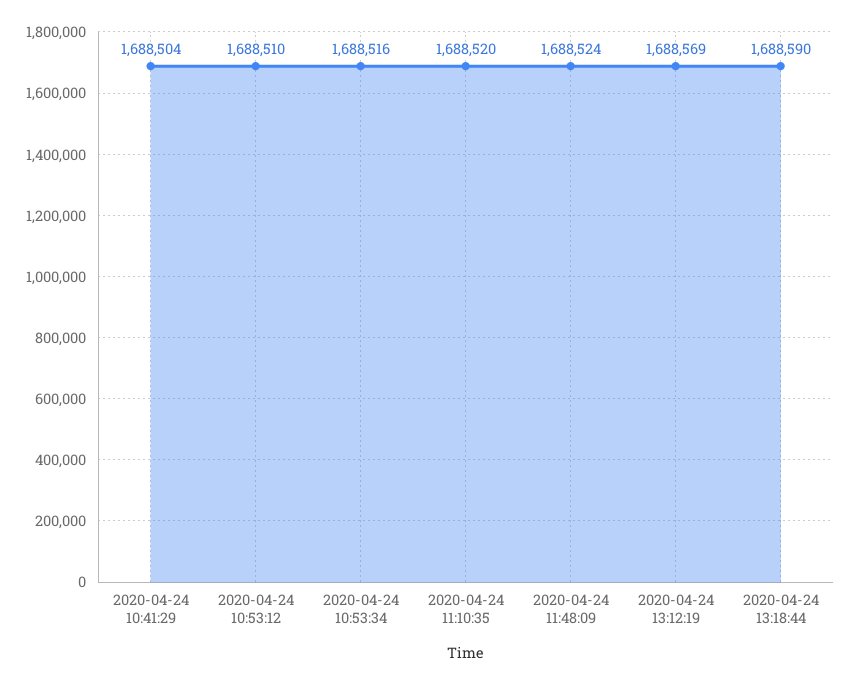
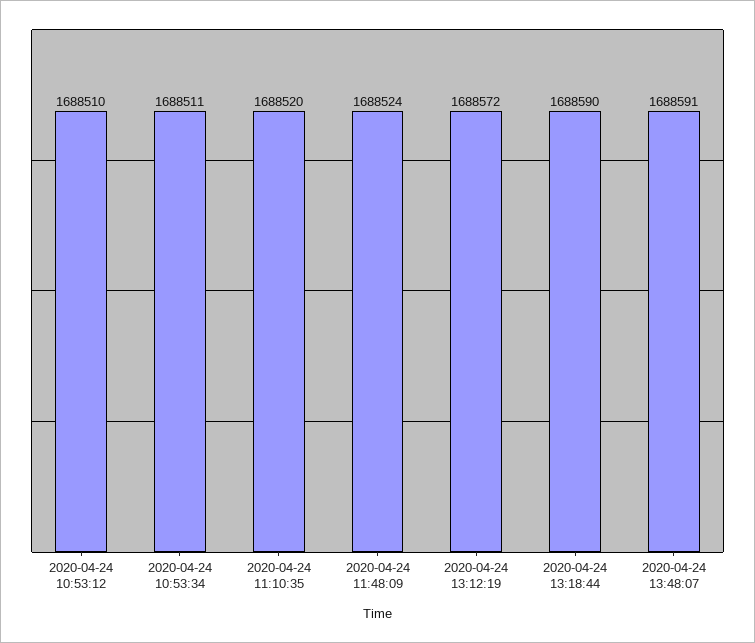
2020-04-24 10:41:29: 1688504 -> none
2020-04-24 10:53:34: 1688516 -> 1688511
2020-04-24 13:12:19: 1688569 -> 1688572
2020-04-24 13:48:07: none -> 1688591

